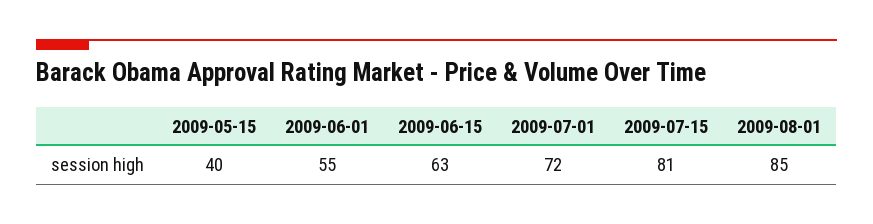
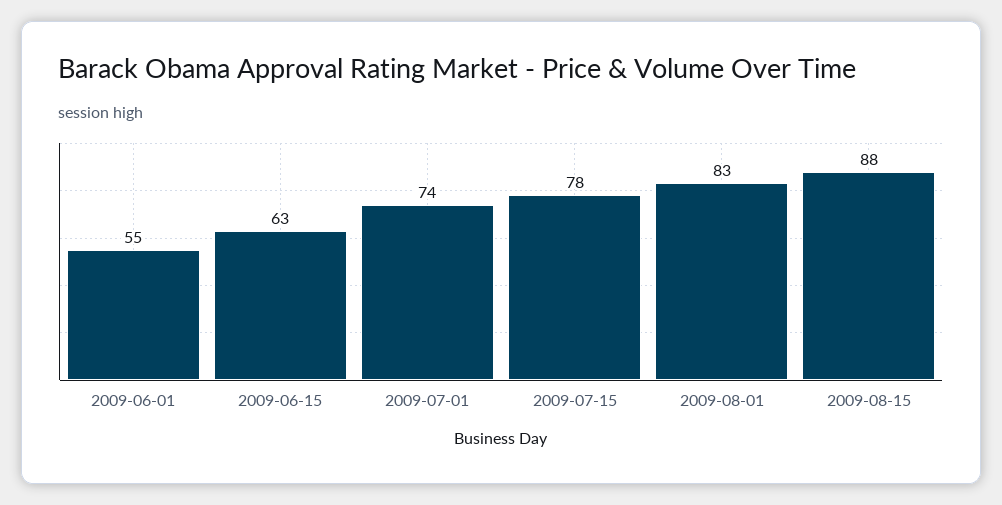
2009-05-15: 40 -> none
2009-07-01: 72 -> 74
2009-07-15: 81 -> 78
2009-08-01: 85 -> 83
2009-08-15: none -> 88

